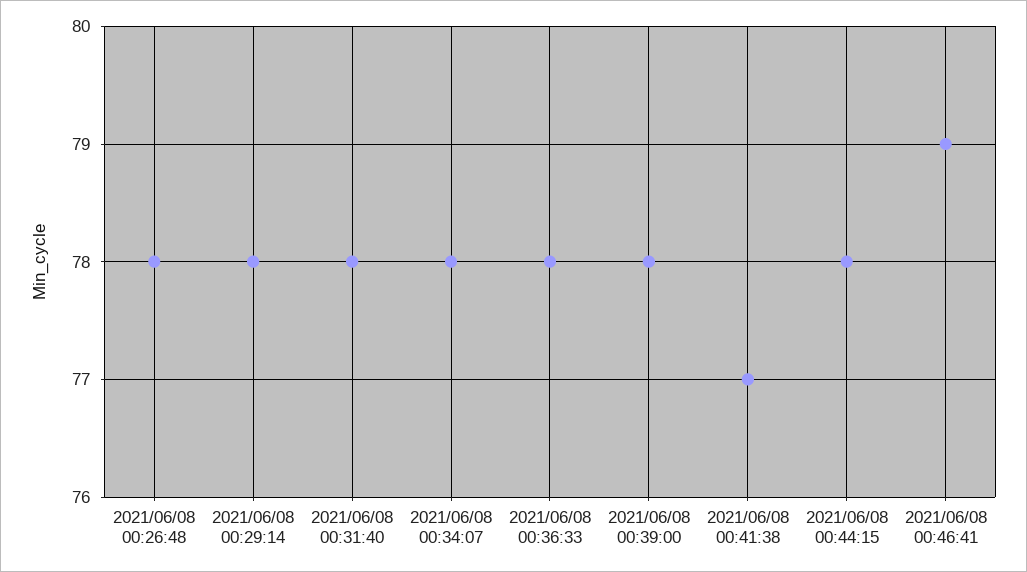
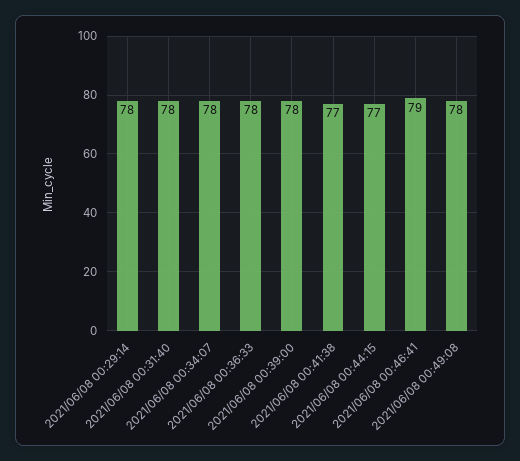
2021/06/08 00:26:48: 78 -> none
2021/06/08 00:44:15: 78 -> 77
2021/06/08 00:49:08: none -> 78

